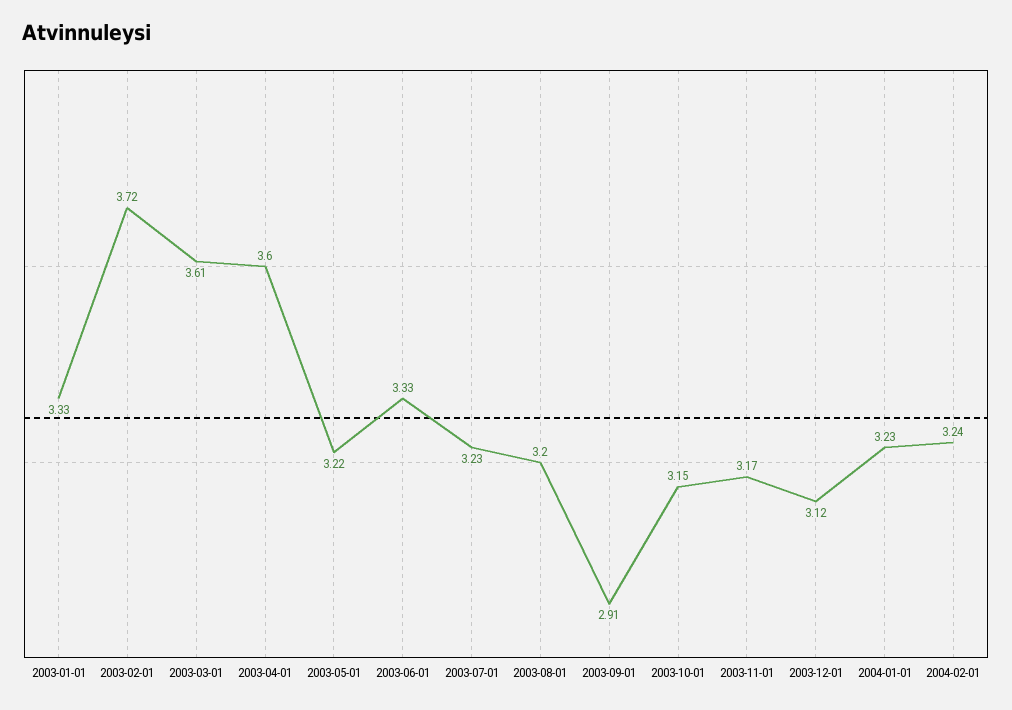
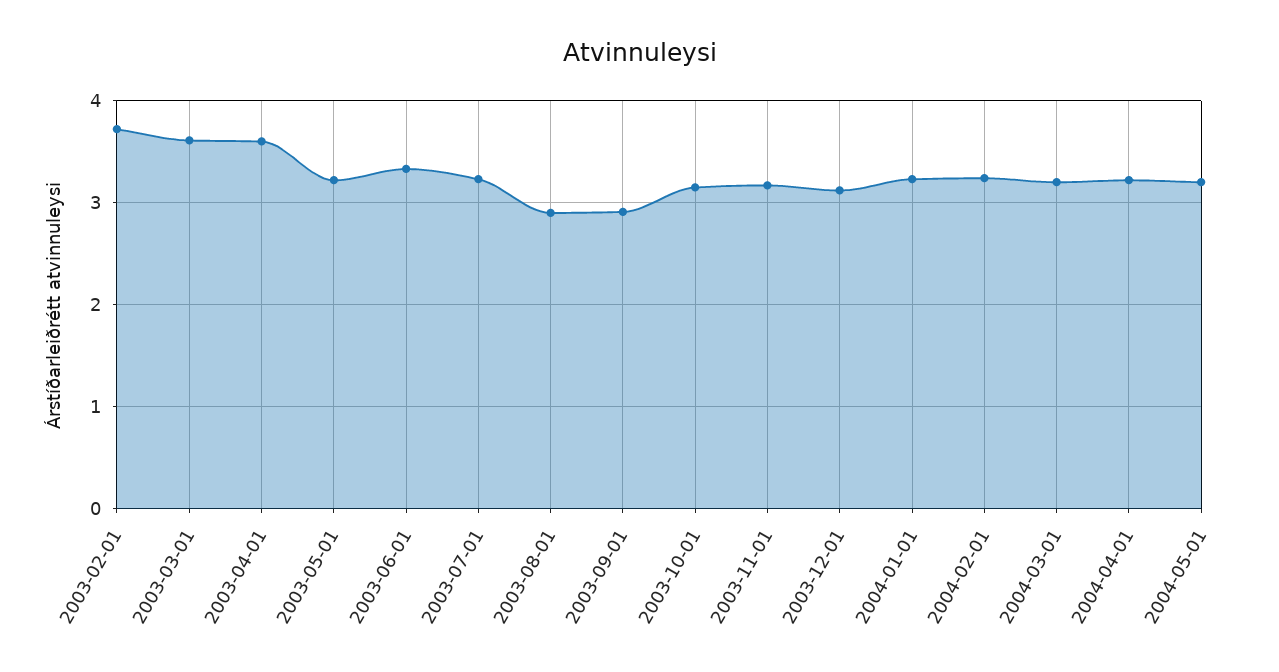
2003-01-01: 3.33 -> none
2003-08-01: 3.2 -> 2.9
2004-03-01: none -> 3.2
2004-04-01: none -> 3.2
2004-05-01: none -> 3.2

